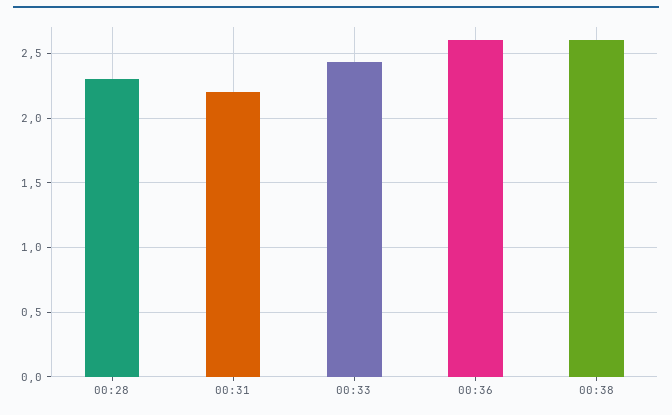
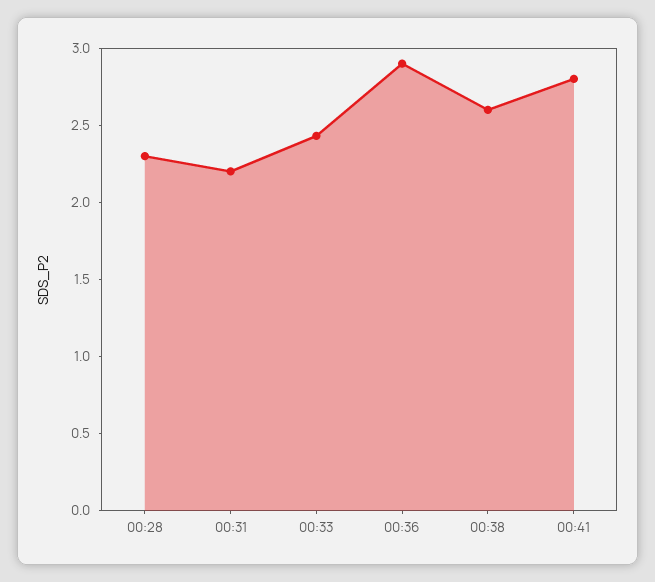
00:36: 2.6 -> 2.9
00:41: none -> 2.8

